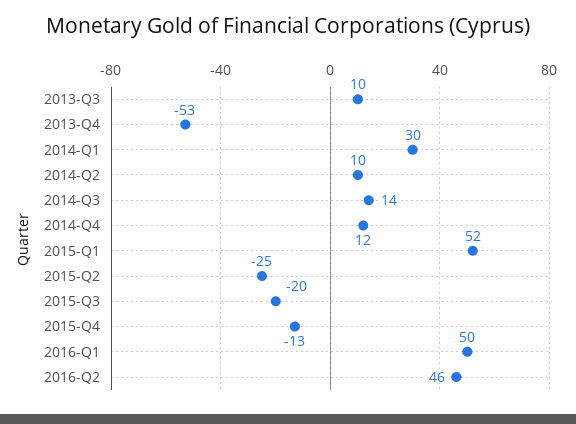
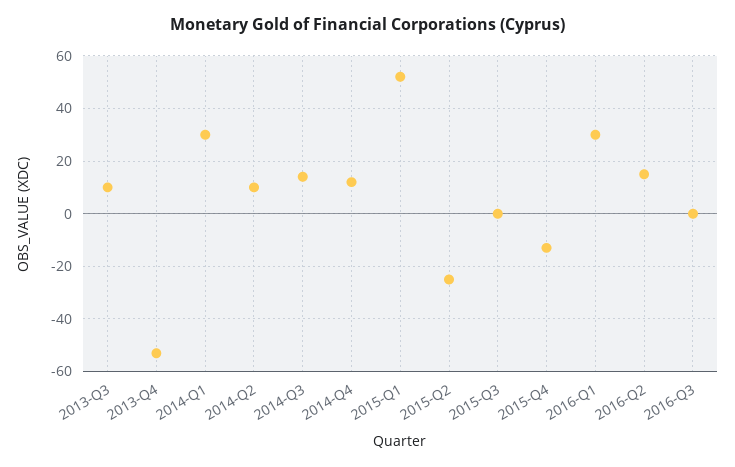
2015-Q3: -20 -> 0
2016-Q1: 50 -> 30
2016-Q2: 46 -> 15
2016-Q3: none -> 0

